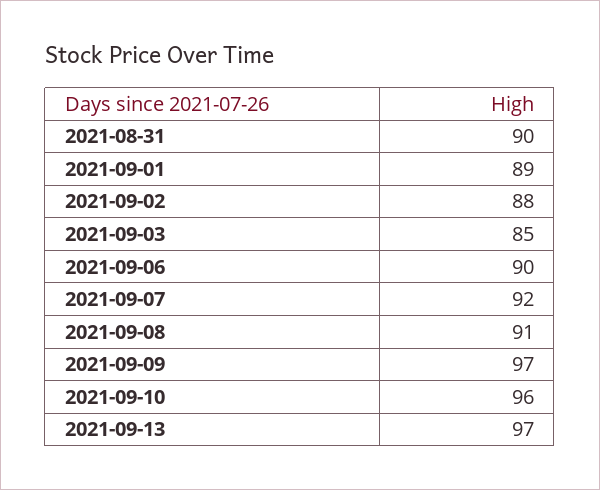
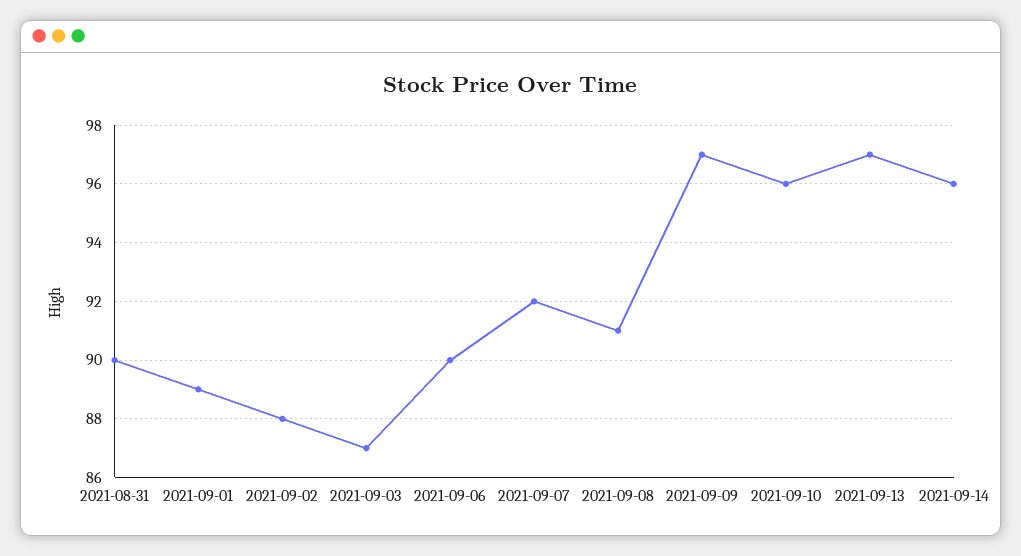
2021-09-03: 85 -> 87
2021-09-14: none -> 96

